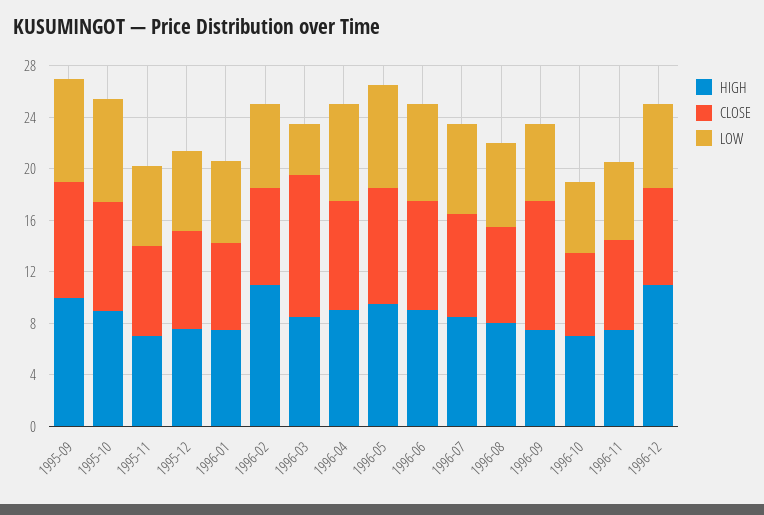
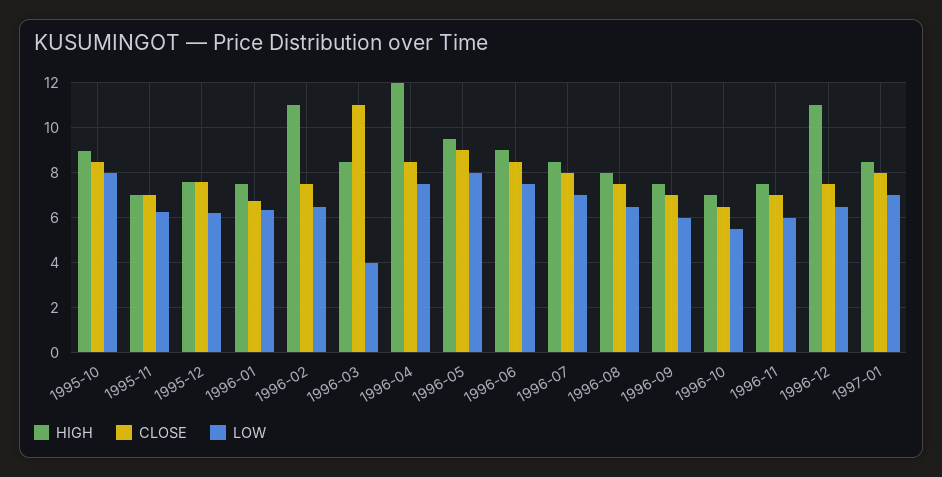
HIGH, 1995-09: 10 -> none
CLOSE, 1995-09: 9 -> none
LOW, 1995-09: 8 -> none
HIGH, 1996-04: 9 -> 12
CLOSE, 1996-09: 10 -> 7
HIGH, 1997-01: none -> 8.5
CLOSE, 1997-01: none -> 8
LOW, 1997-01: none -> 7

